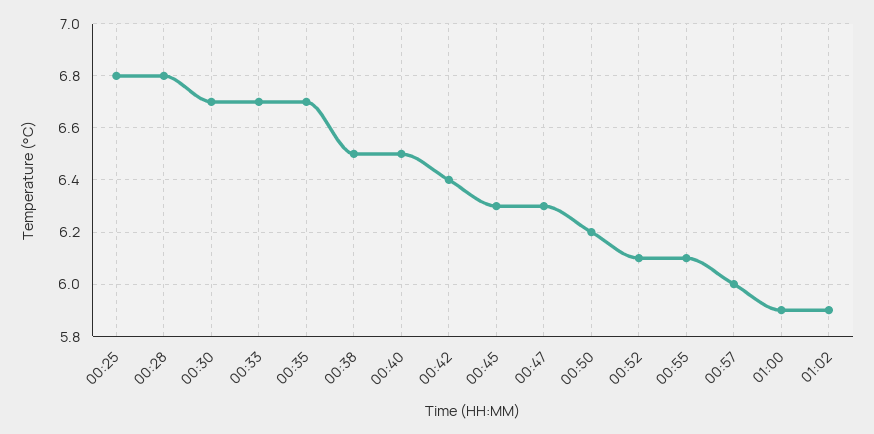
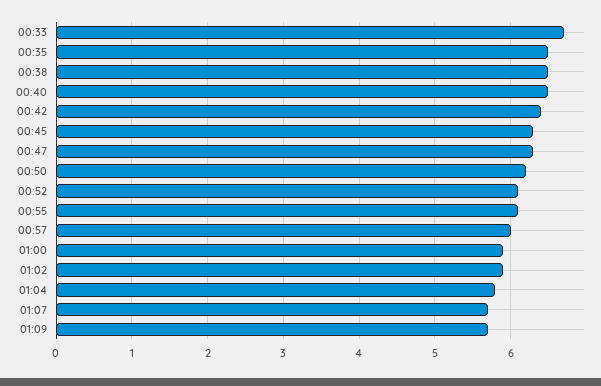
00:25: 6.8 -> none
00:28: 6.8 -> none
00:30: 6.7 -> none
00:35: 6.7 -> 6.5
01:04: none -> 5.8
01:07: none -> 5.7
01:09: none -> 5.7

